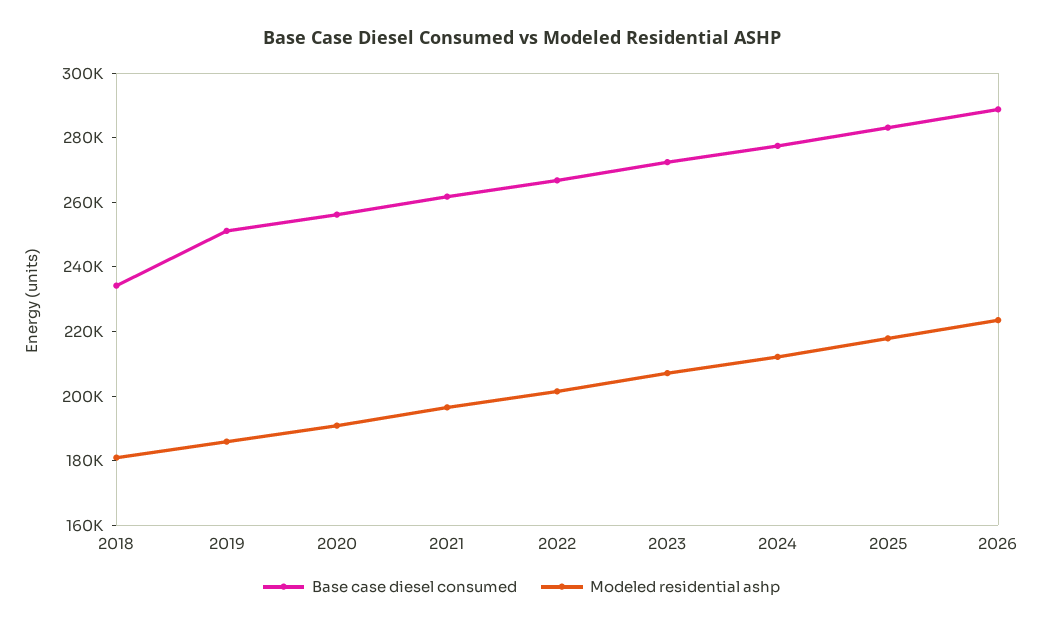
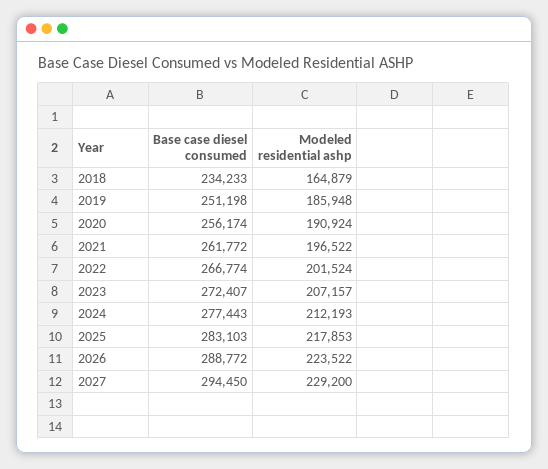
Modeled residential ashp, 2018: 180000 -> 164879
Base case diesel consumed, 2027: none -> 294450
Modeled residential ashp, 2027: none -> 229200

